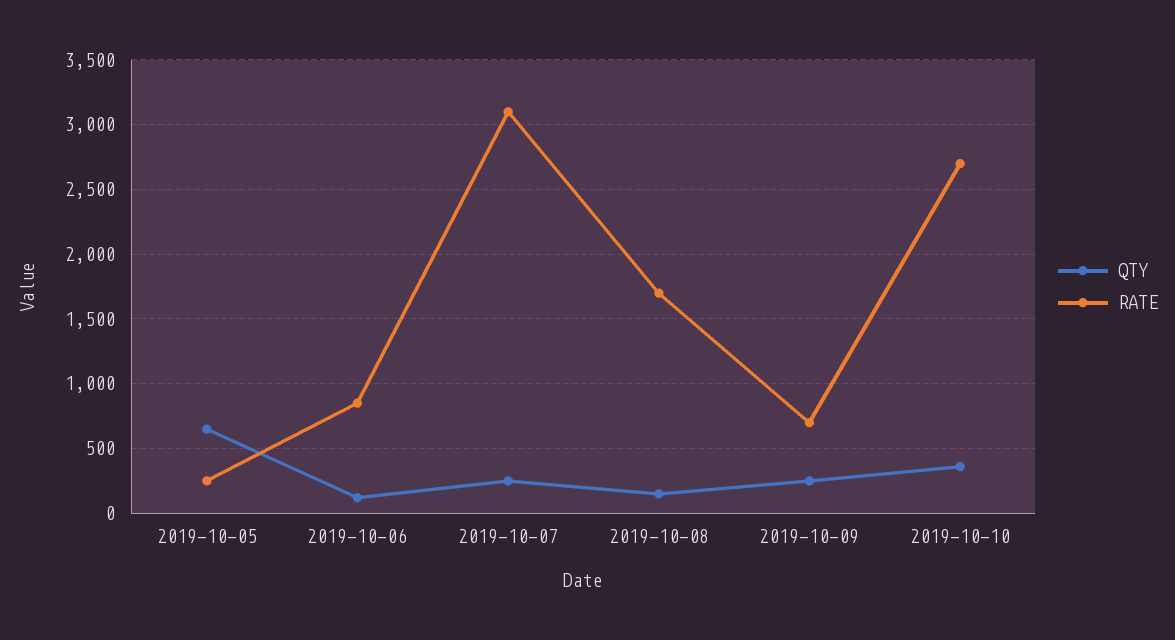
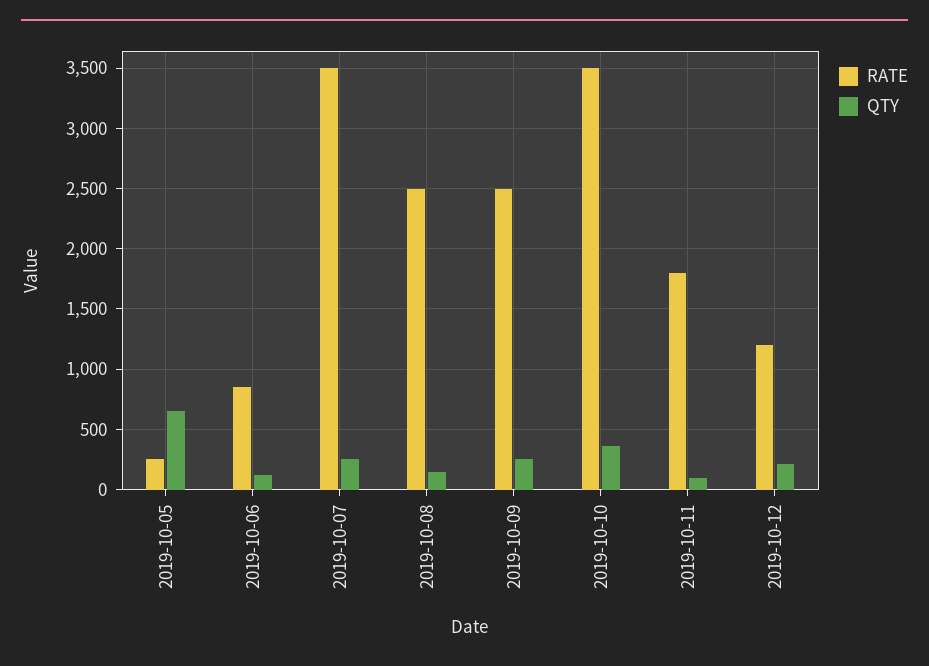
RATE, 2019-10-07: 3100 -> 3500
RATE, 2019-10-08: 1700 -> 2500
RATE, 2019-10-09: 700 -> 2500
RATE, 2019-10-10: 2700 -> 3500
RATE, 2019-10-11: none -> 1800
QTY, 2019-10-11: none -> 100
RATE, 2019-10-12: none -> 1200
QTY, 2019-10-12: none -> 200

